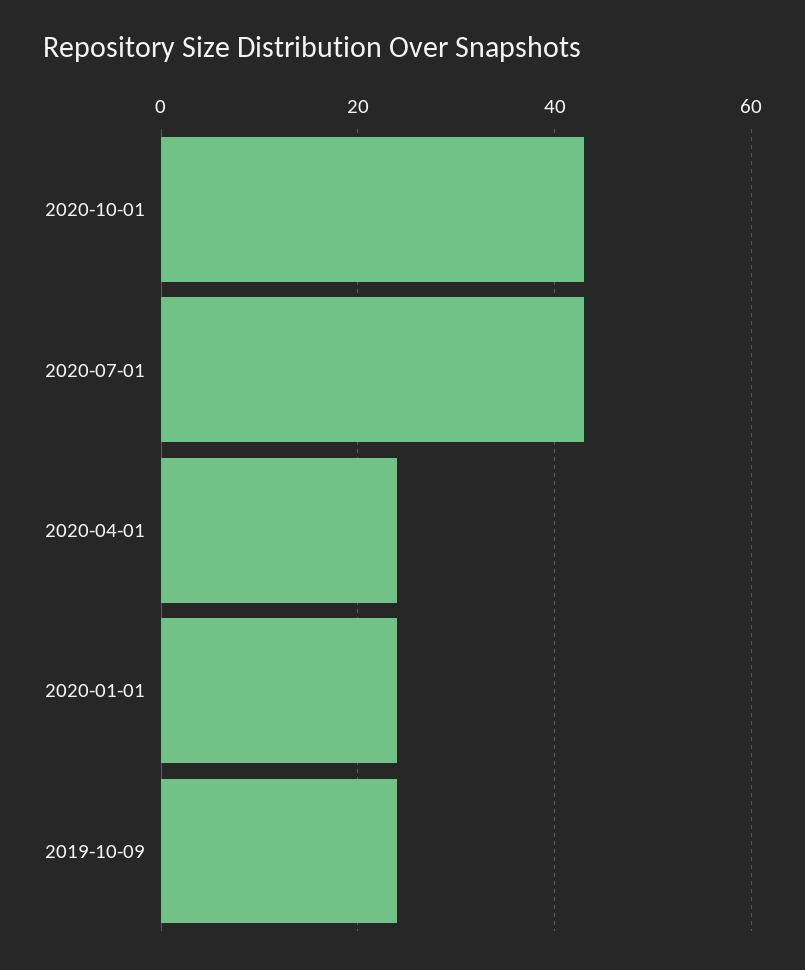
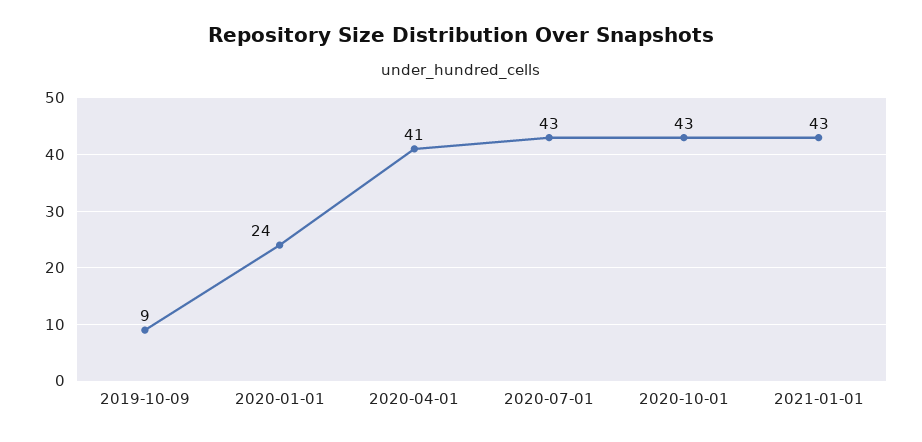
2020-04-01: 25 -> 41
2019-10-09: 25 -> 9
2021-01-01: none -> 43

